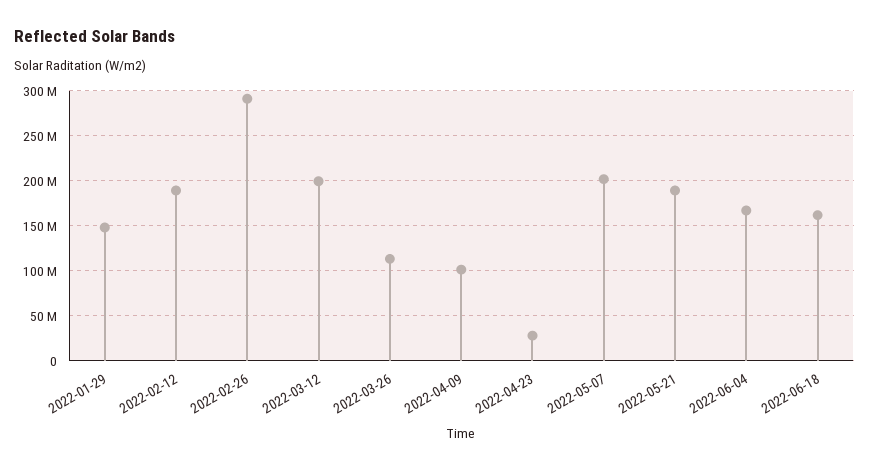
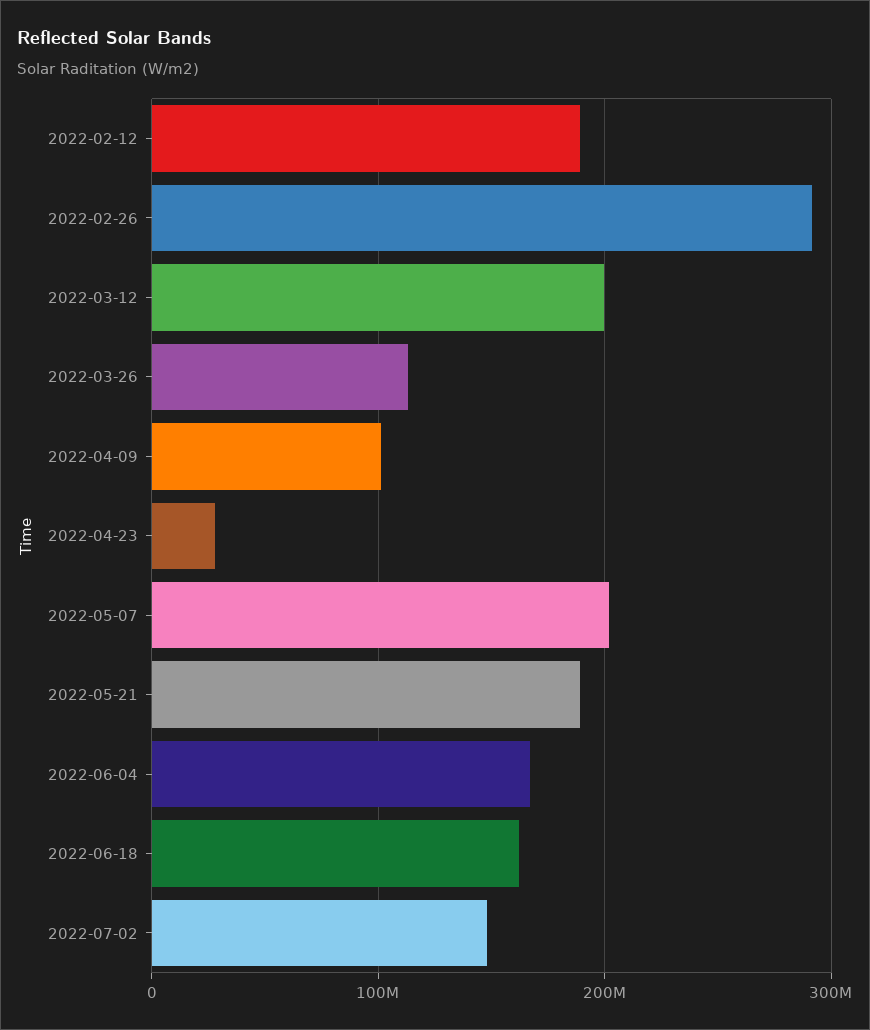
2022-01-29: 150000000 -> none
2022-07-02: none -> 150000000

